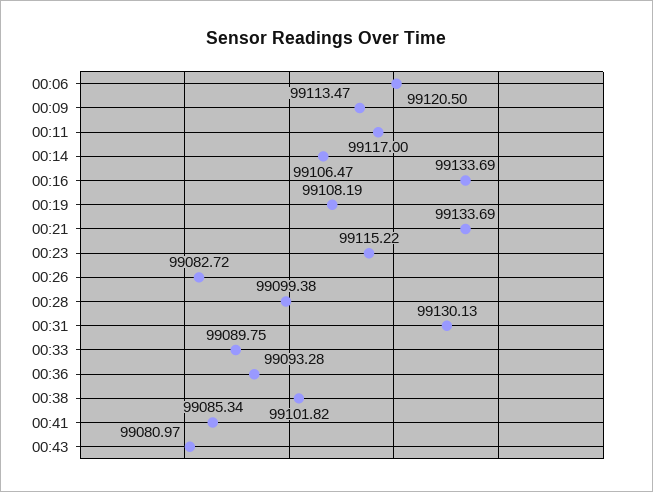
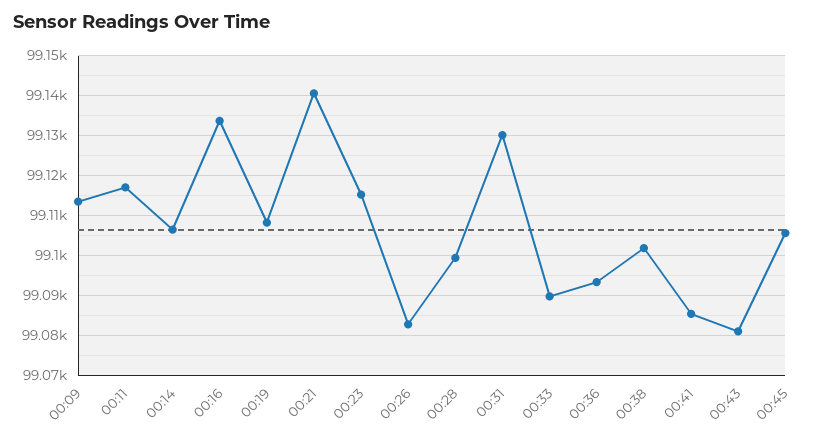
00:06: 99120.5 -> none
00:21: 99133.69 -> 99140
00:45: none -> 99106

